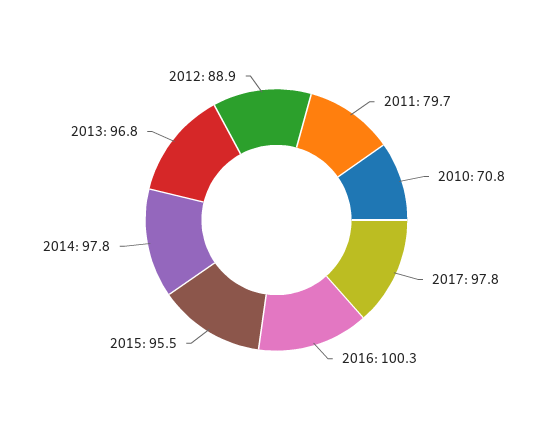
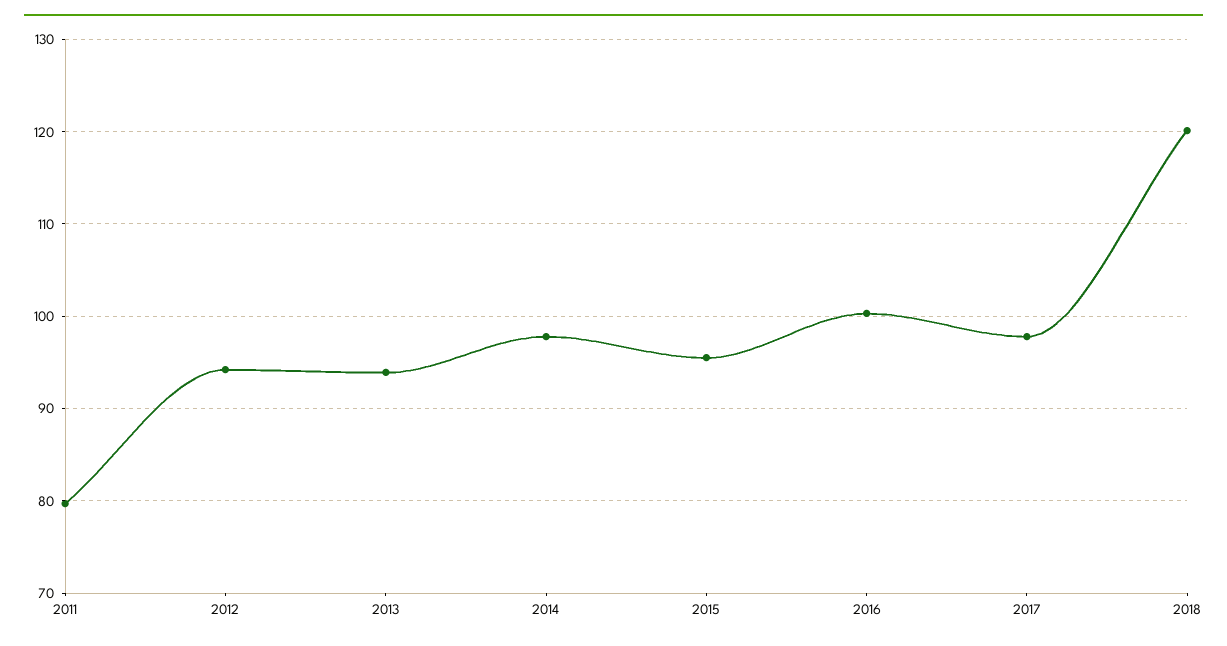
2010: 70.8 -> none
2013: 96.8 -> 94
2012: 88.9 -> 94
2018: none -> 120

